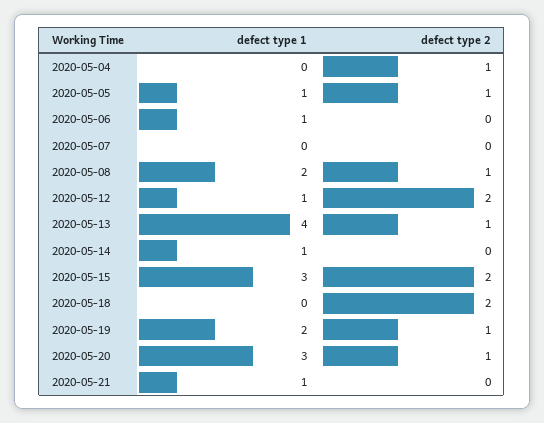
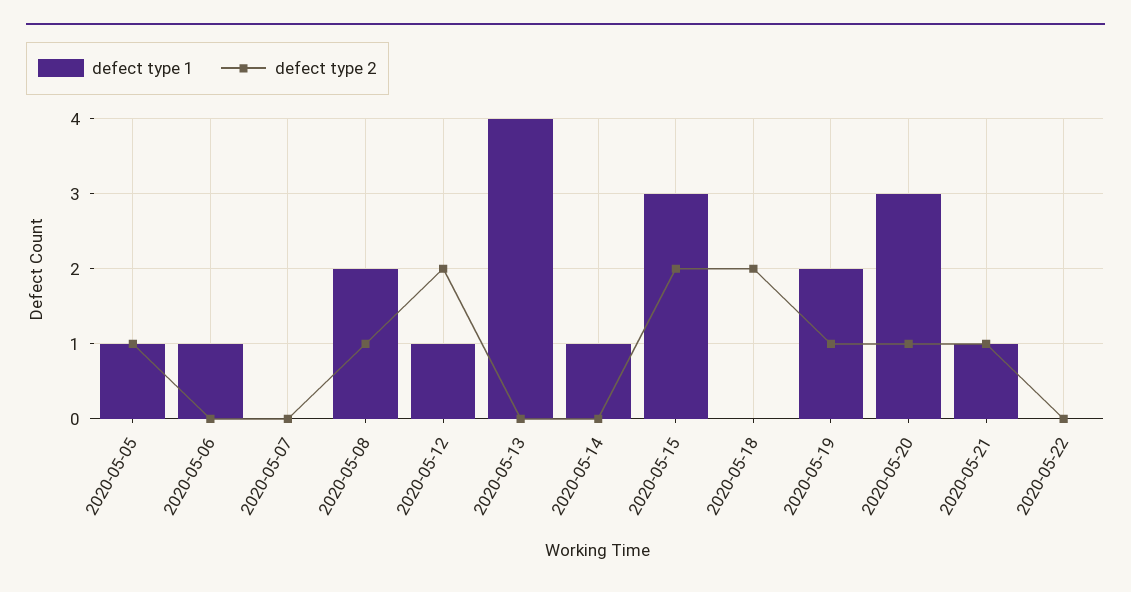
defect type 1, 2020-05-04: 0 -> none
defect type 2, 2020-05-04: 1 -> none
defect type 2, 2020-05-13: 1 -> 0
defect type 2, 2020-05-21: 0 -> 1
defect type 1, 2020-05-22: none -> 0
defect type 2, 2020-05-22: none -> 0

